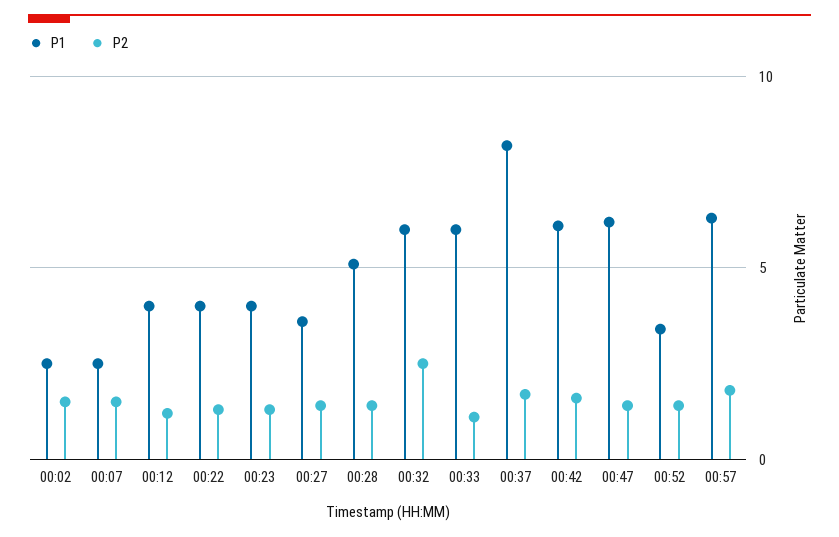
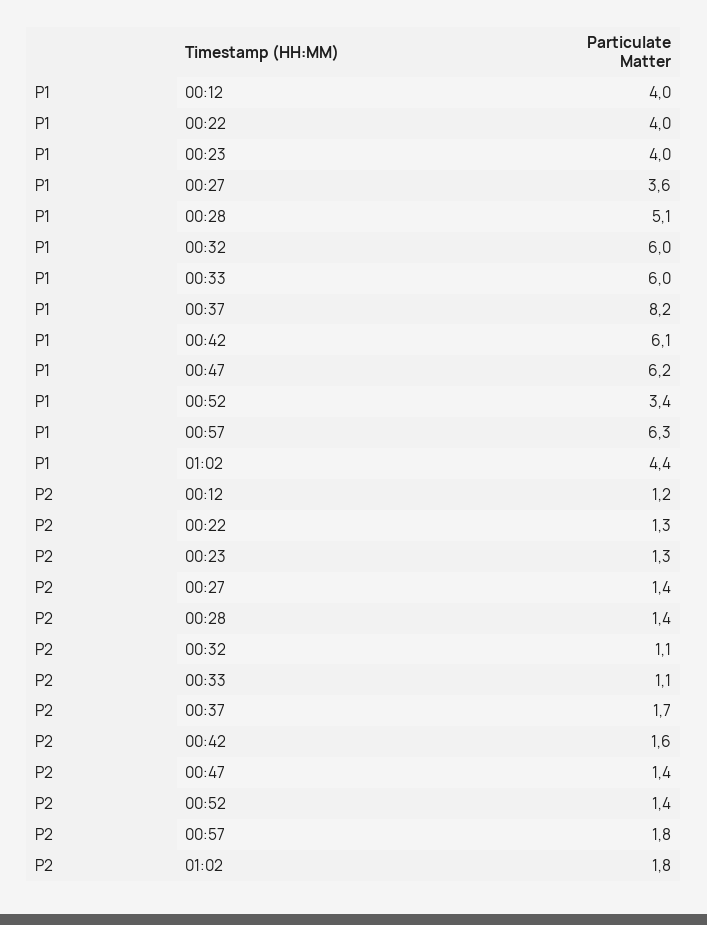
P1, 00:02: 2.5 -> none
P2, 00:02: 1.5 -> none
P1, 00:07: 2.5 -> none
P2, 00:07: 1.5 -> none
P2, 00:32: 2.5 -> 1.1
P1, 01:02: none -> 4.4
P2, 01:02: none -> 1.8

